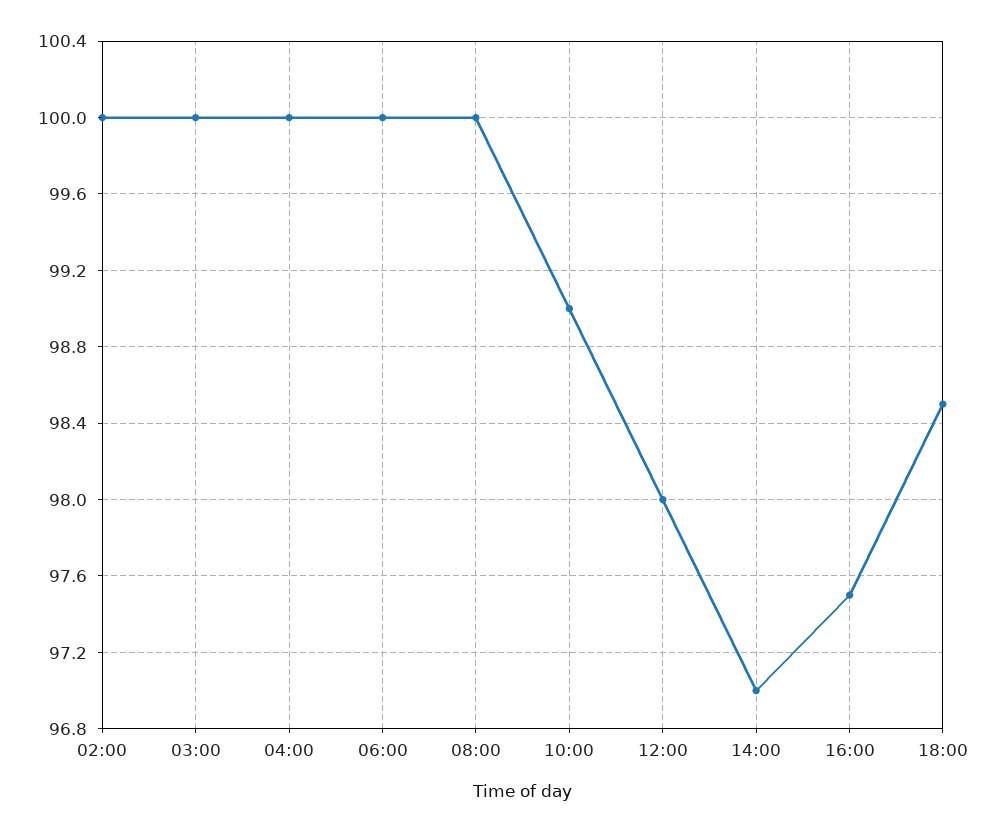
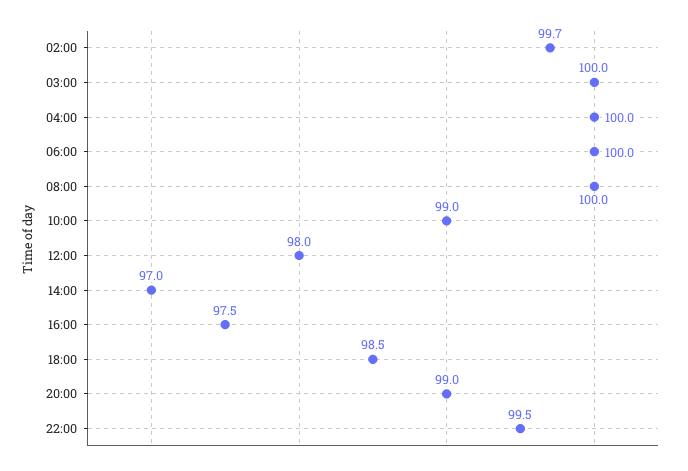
02:00: 100 -> 99.7
20:00: none -> 99
22:00: none -> 99.5

